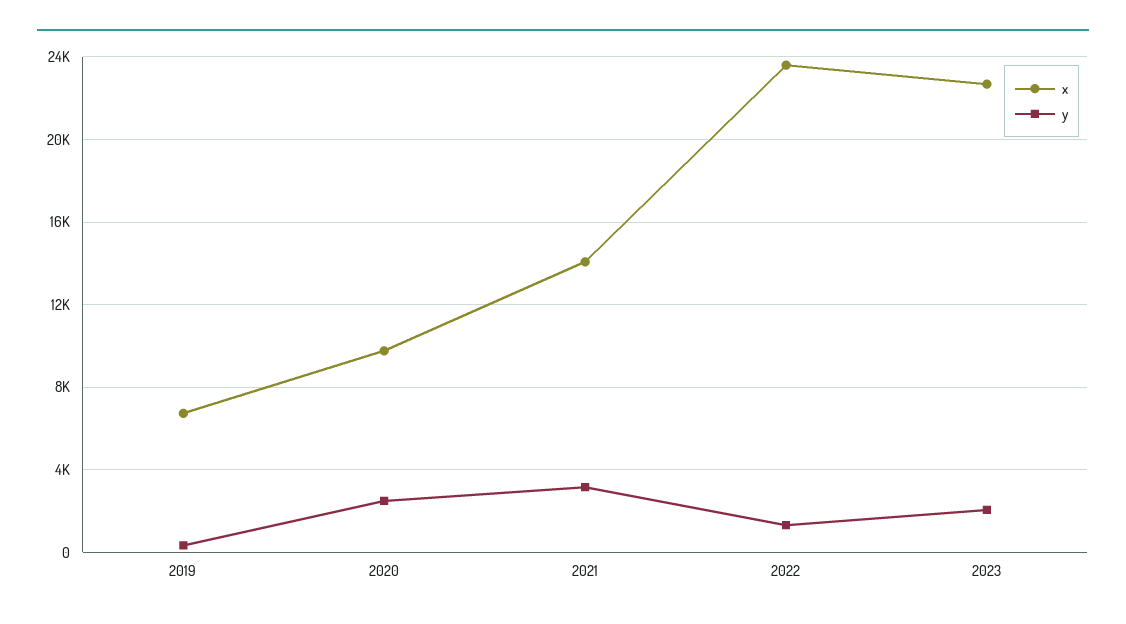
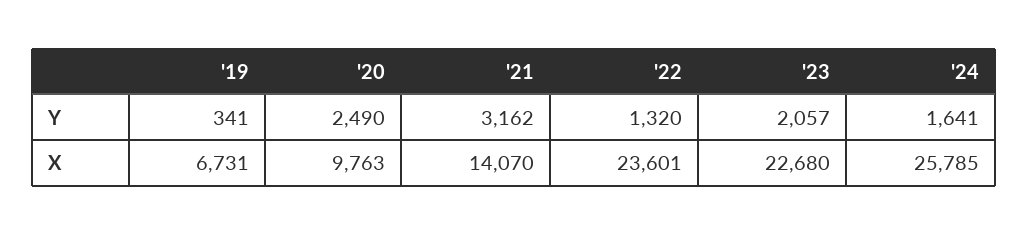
y, '24: none -> 1641
x, '24: none -> 25785

